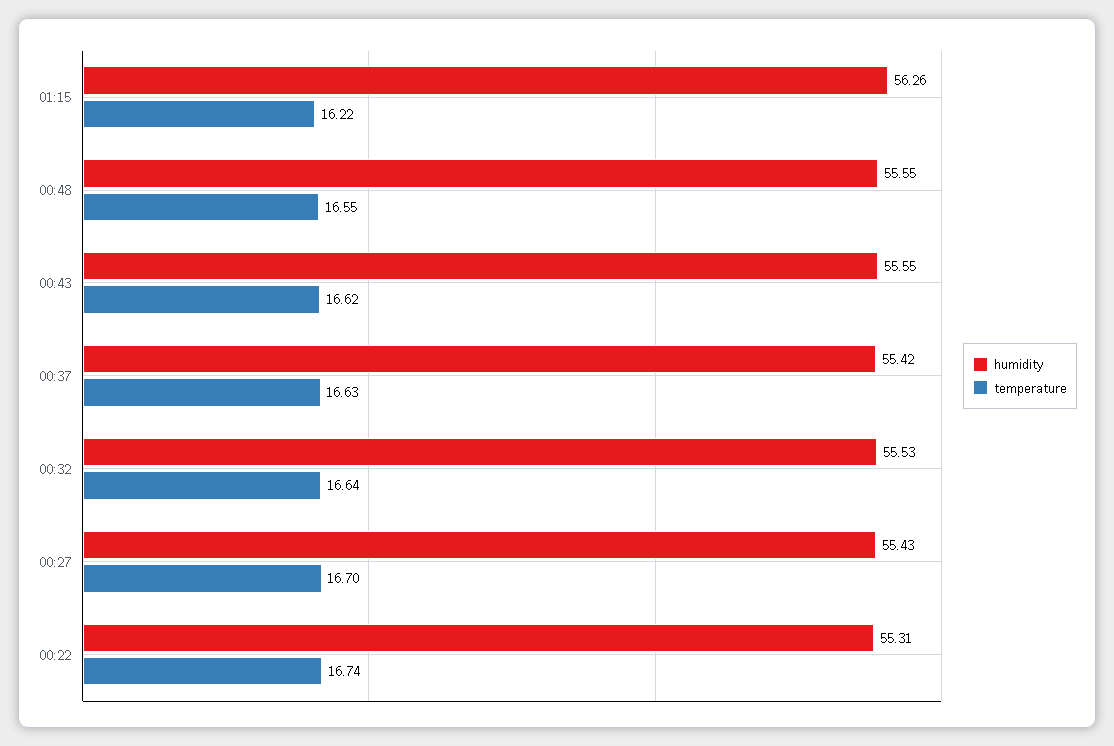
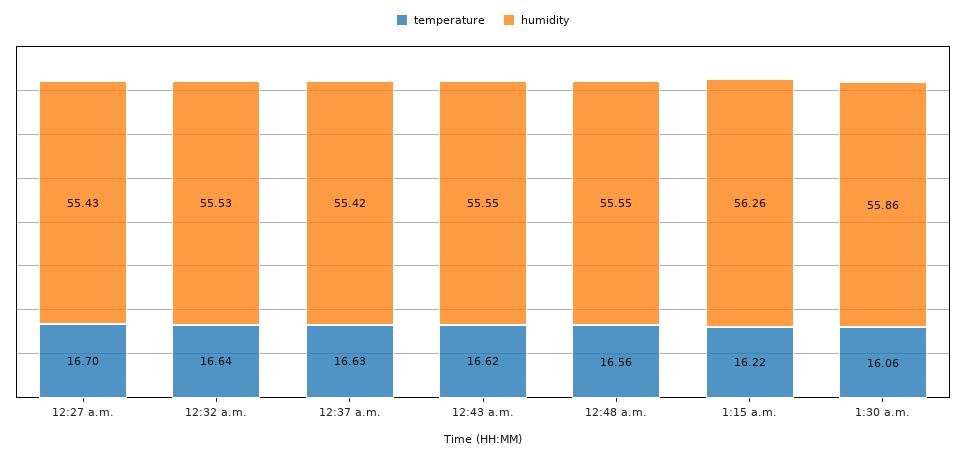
temperature, 00:48: 16.55 -> 16.56
humidity, 00:22: 55.31 -> none
temperature, 00:22: 16.74 -> none
temperature, 1:30 a.m.: none -> 16.06
humidity, 1:30 a.m.: none -> 55.86

